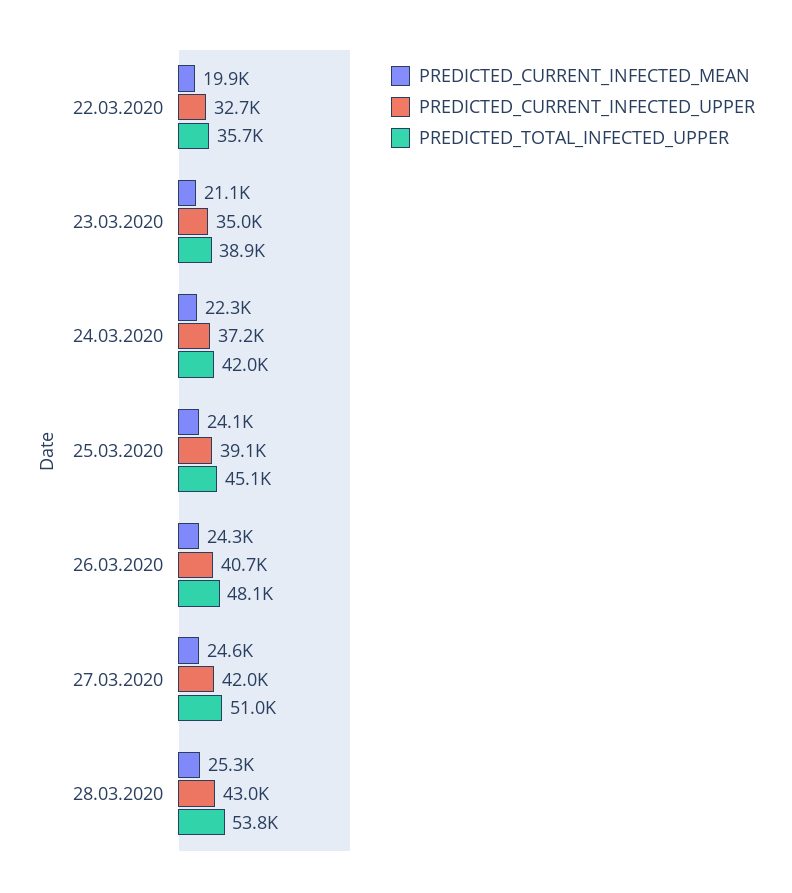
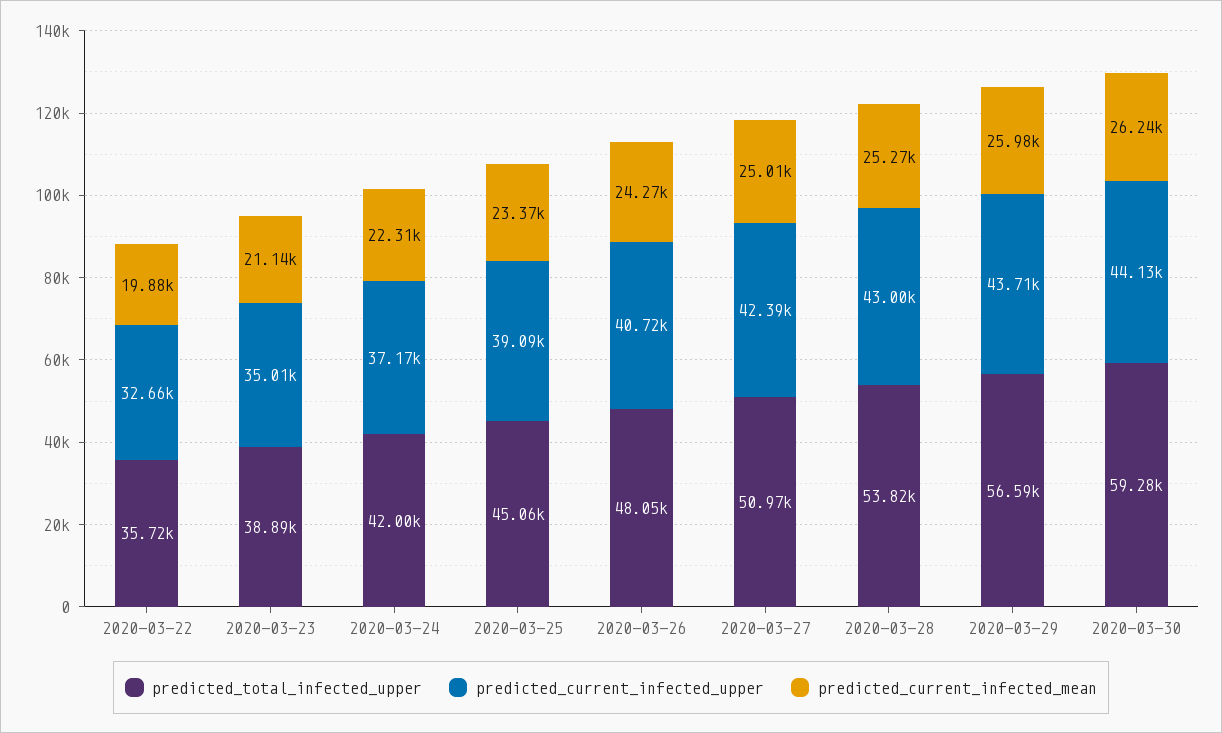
PREDICTED_CURRENT_INFECTED_MEAN, 25.03.2020: 24100 -> 23370
PREDICTED_CURRENT_INFECTED_MEAN, 27.03.2020: 24600 -> 25010
PREDICTED_CURRENT_INFECTED_UPPER, 27.03.2020: 42000 -> 42390
PREDICTED_TOTAL_INFECTED_UPPER, 2020-03-29: none -> 56590
PREDICTED_CURRENT_INFECTED_UPPER, 2020-03-29: none -> 43710
PREDICTED_CURRENT_INFECTED_MEAN, 2020-03-29: none -> 25980
PREDICTED_TOTAL_INFECTED_UPPER, 2020-03-30: none -> 59280
PREDICTED_CURRENT_INFECTED_UPPER, 2020-03-30: none -> 44130
PREDICTED_CURRENT_INFECTED_MEAN, 2020-03-30: none -> 26240

